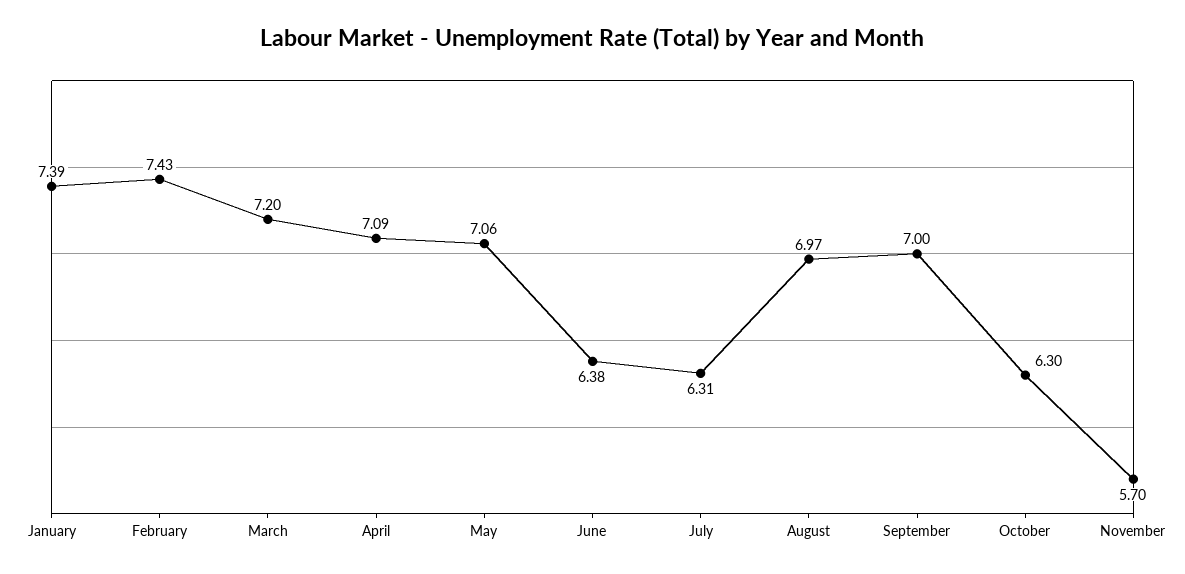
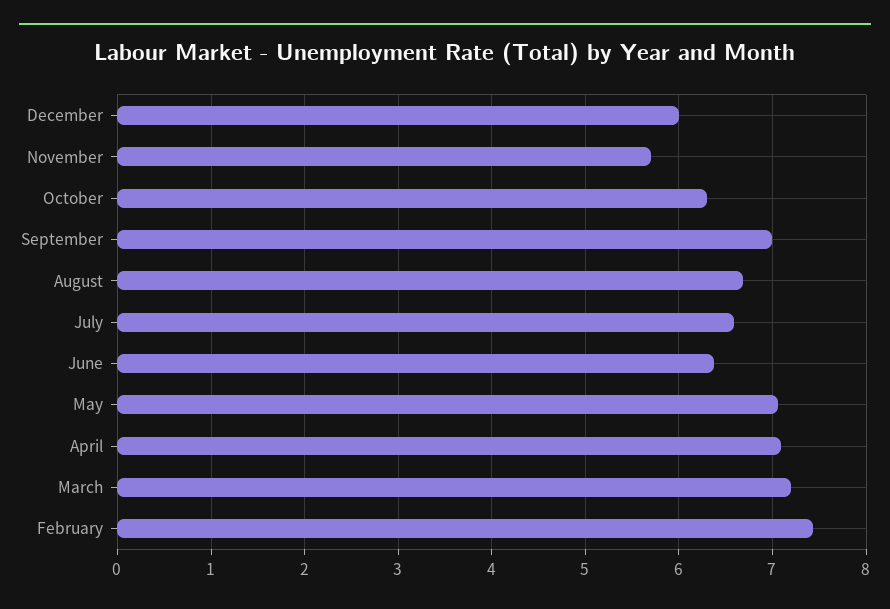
January: 7.39 -> none
July: 6.31 -> 6.6
August: 6.97 -> 6.7
December: none -> 6

